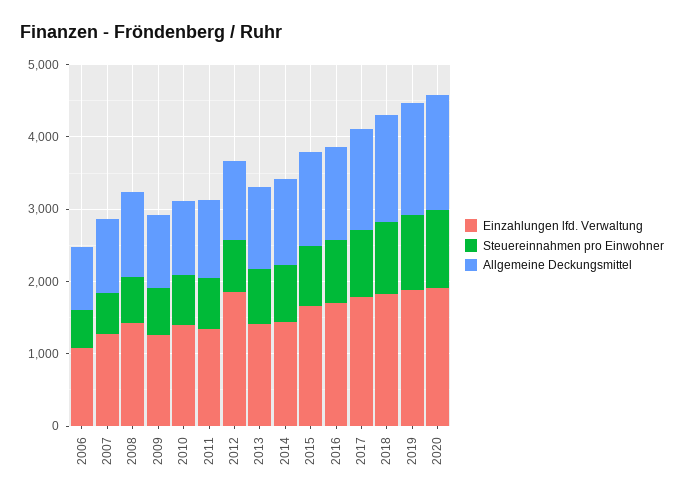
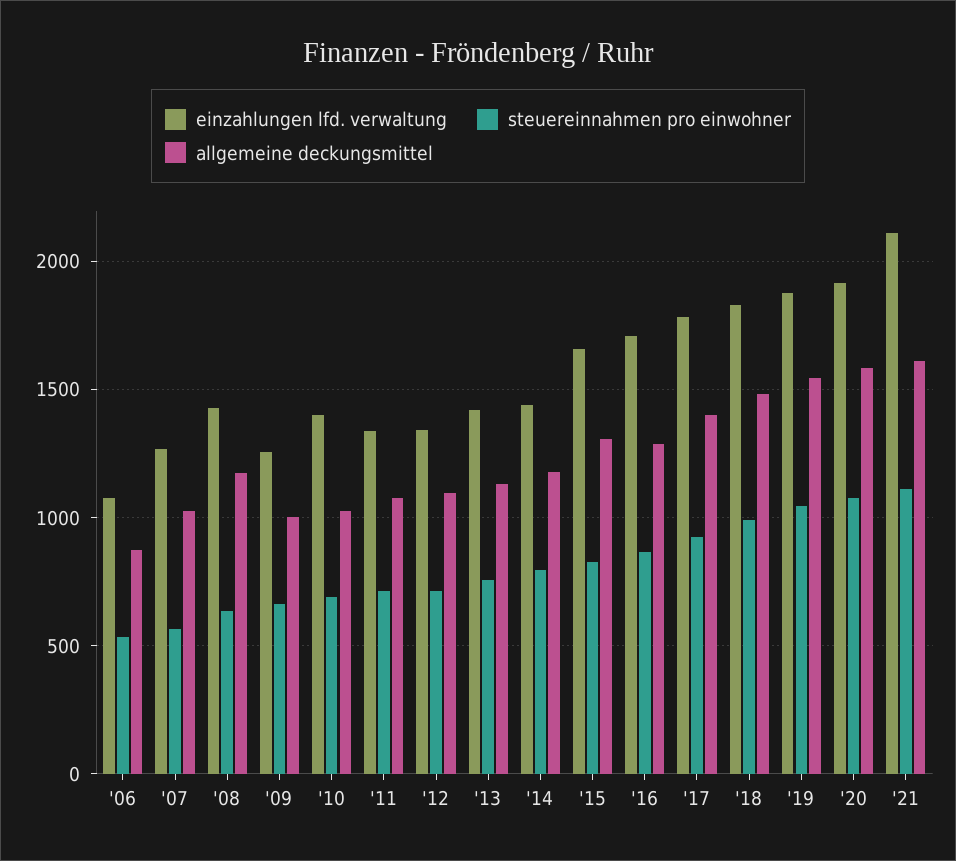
Einzahlungen lfd. Verwaltung, 2012: 1800 -> 1350
Einzahlungen lfd. Verwaltung, '21: none -> 2100
Steuereinnahmen pro Einwohner, '21: none -> 1100
Allgemeine Deckungsmittel, '21: none -> 1600

